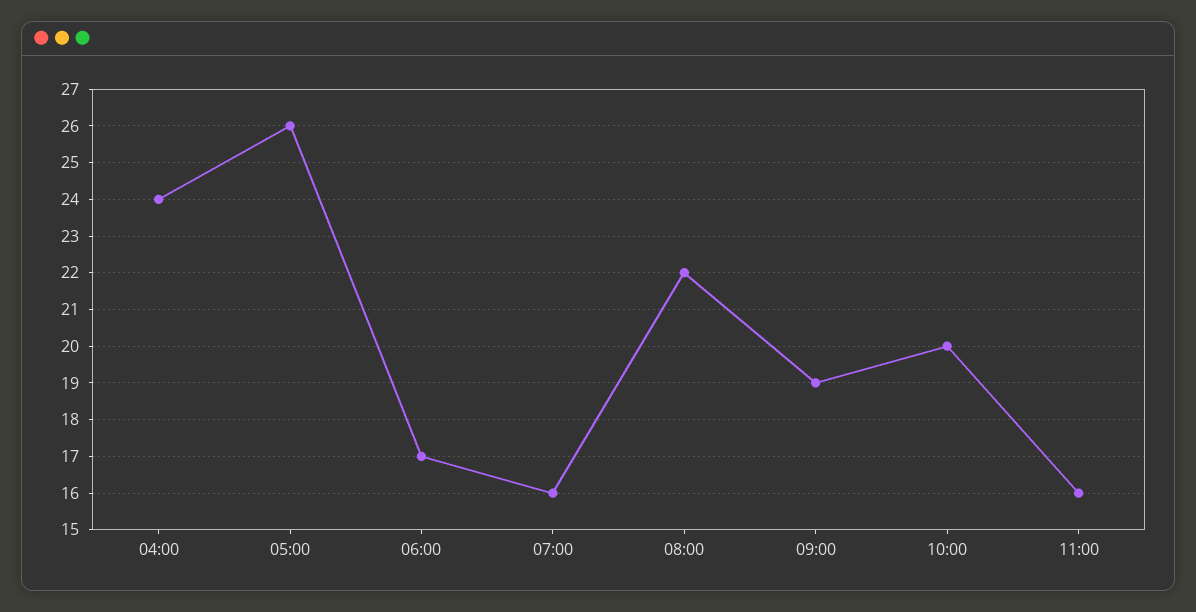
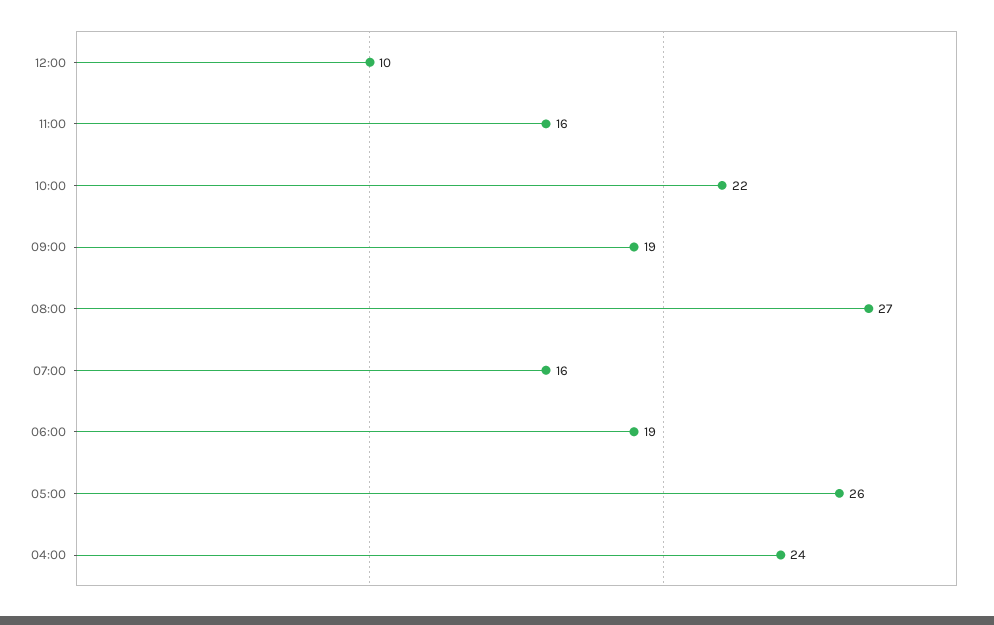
06:00: 17 -> 19
08:00: 22 -> 27
10:00: 20 -> 22
12:00: none -> 10

